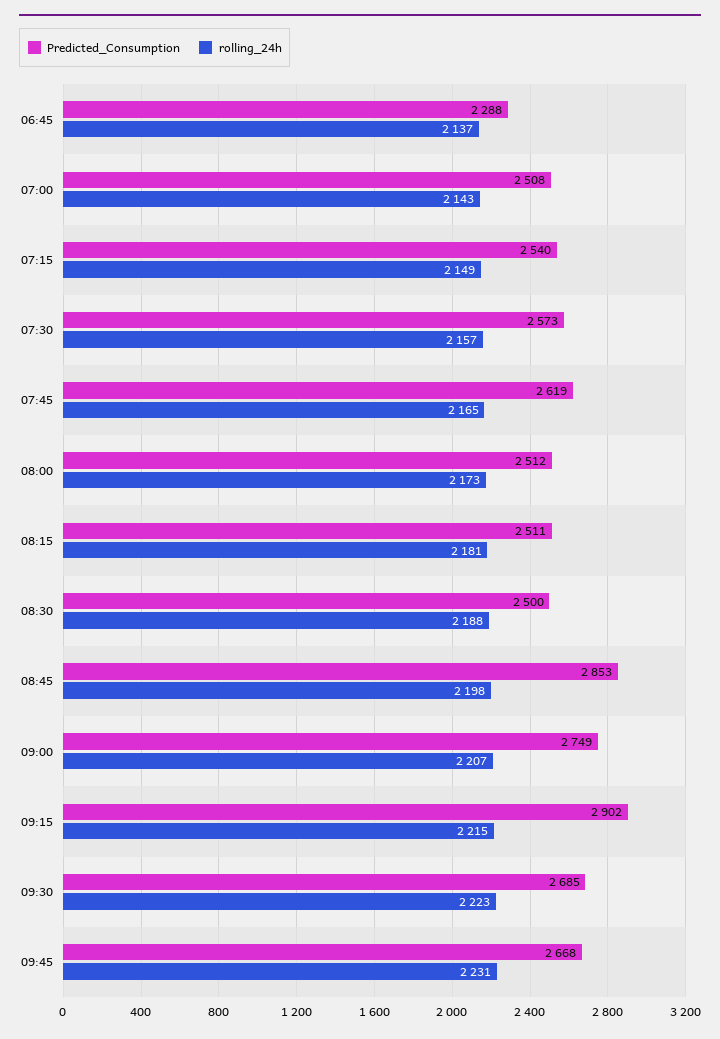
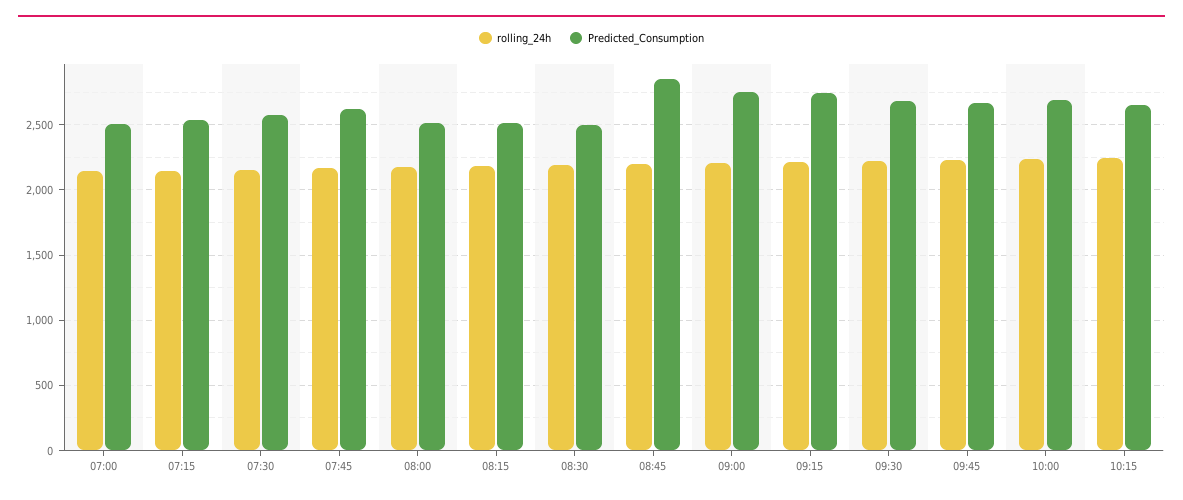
Predicted_Consumption, 06:45: 2288 -> none
rolling_24h, 06:45: 2137 -> none
Predicted_Consumption, 09:15: 2902 -> 2750
rolling_24h, 10:00: none -> 2250
Predicted_Consumption, 10:00: none -> 2700
rolling_24h, 10:15: none -> 2250
Predicted_Consumption, 10:15: none -> 2650

